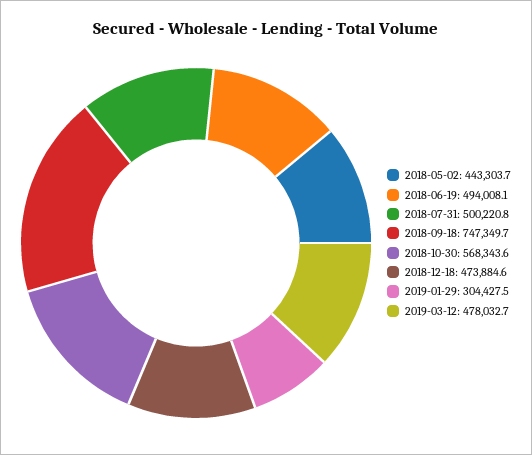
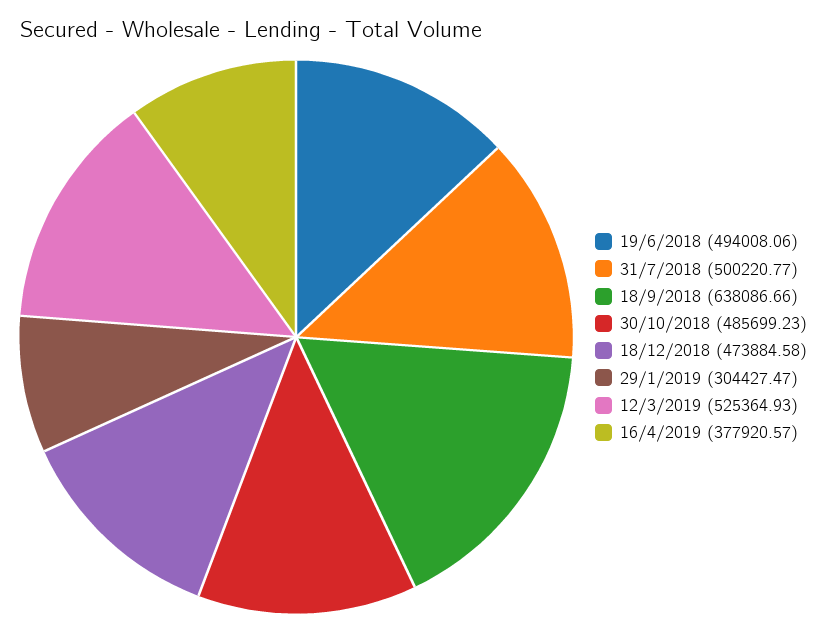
2018-05-02: 443303.7 -> none
2018-09-18: 747349.7 -> 638086.66
2018-10-30: 568343.6 -> 485699.23
2019-03-12: 478032.7 -> 525364.93
16/4/2019: none -> 377920.57

